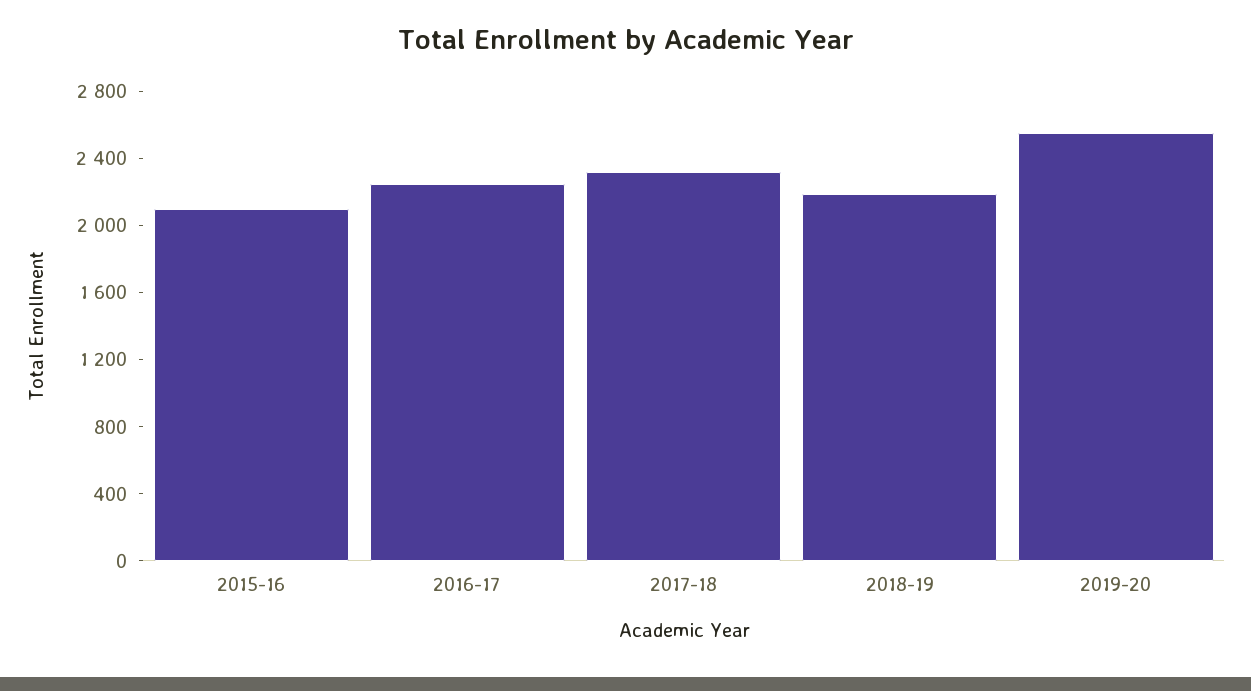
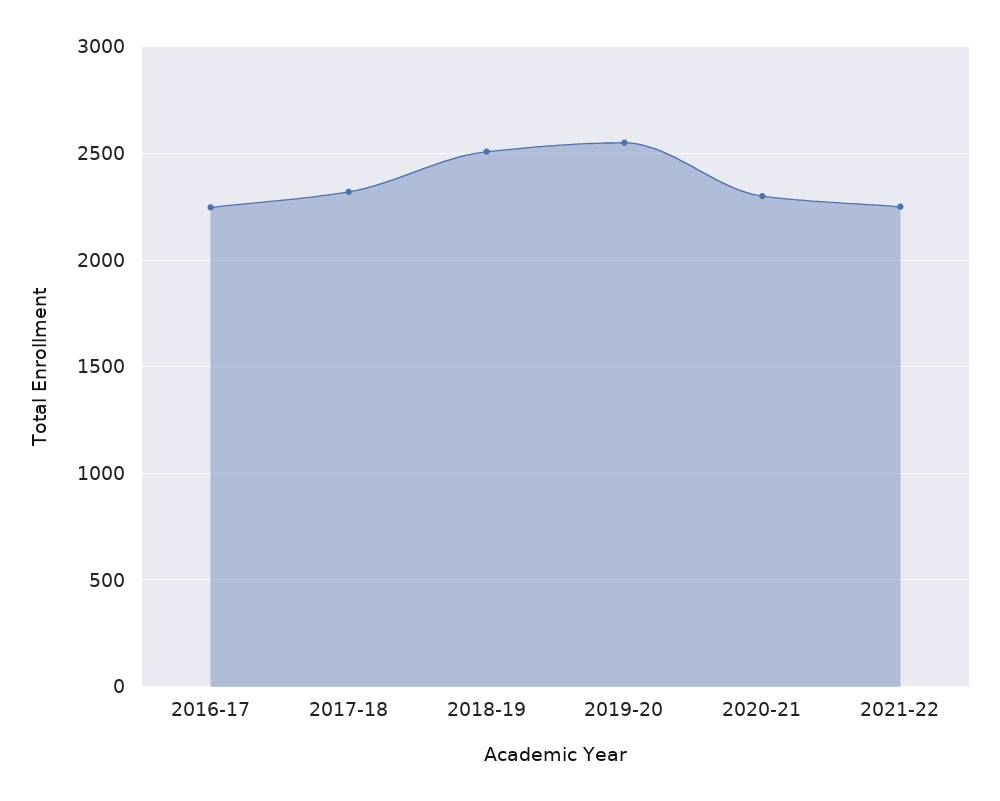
2015-16: 2100 -> none
2018-19: 2200 -> 2500
2020-21: none -> 2300
2021-22: none -> 2250

